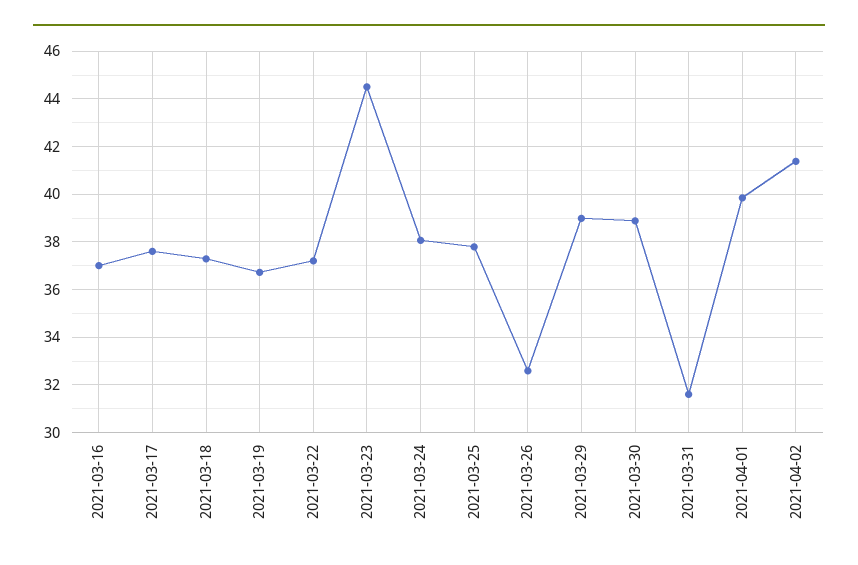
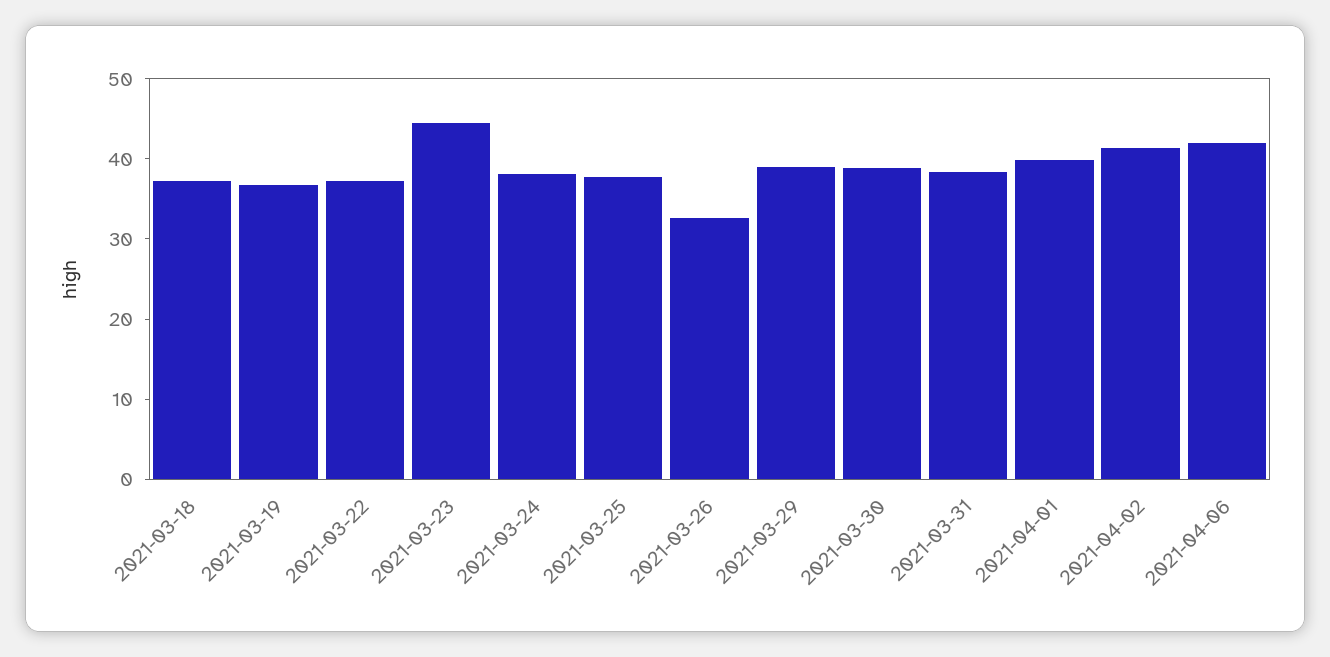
2021-03-16: 37 -> none
2021-03-17: 37.5 -> none
2021-03-31: 31.5 -> 38
2021-04-06: none -> 42

